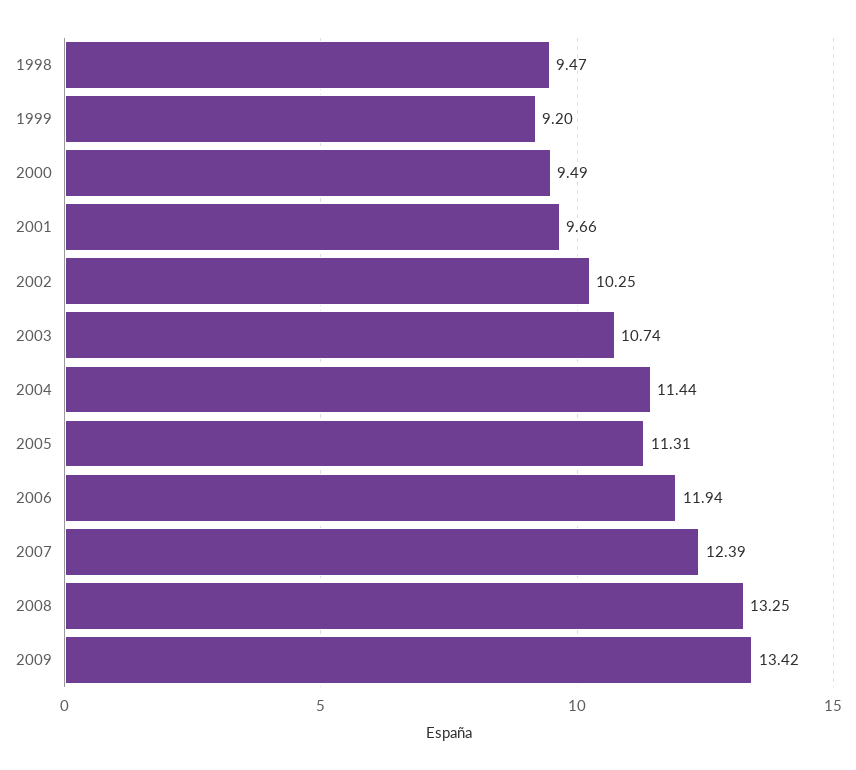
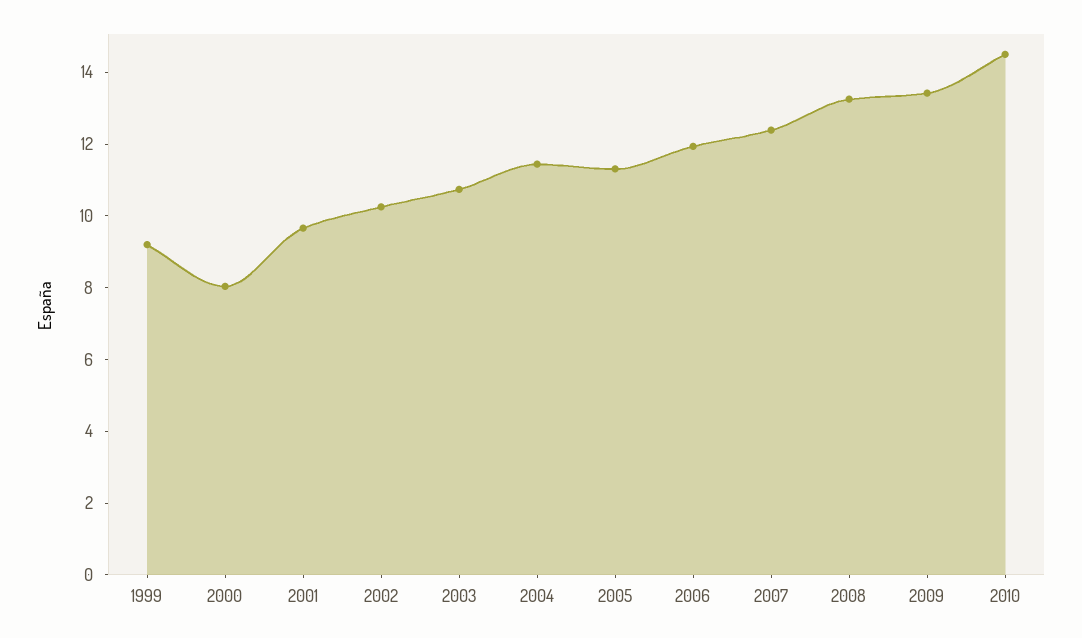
1998: 9.47 -> none
2000: 9.49 -> 8
2010: none -> 14.5

